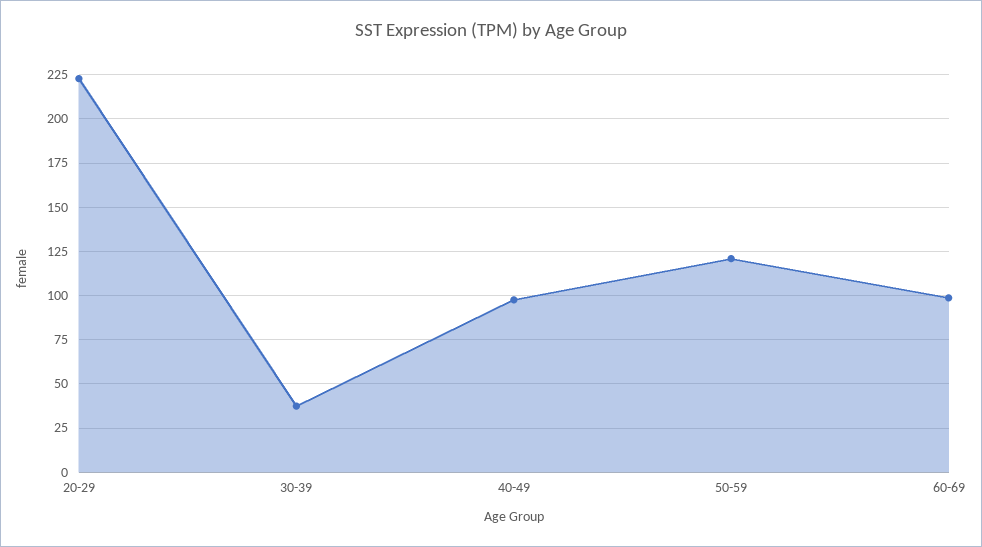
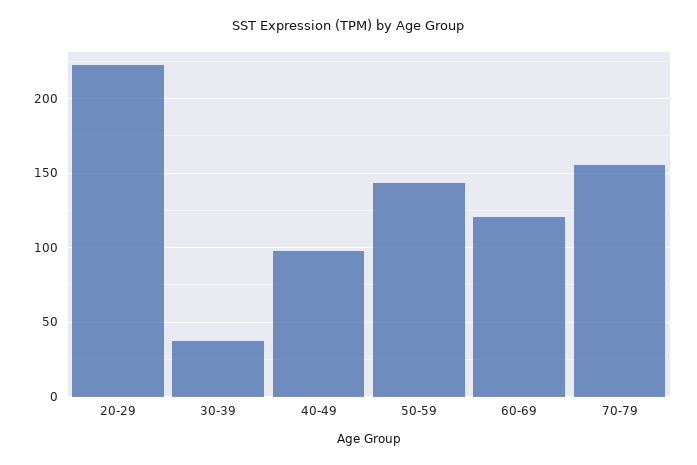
50-59: 120 -> 145
60-69: 100 -> 120
70-79: none -> 155

